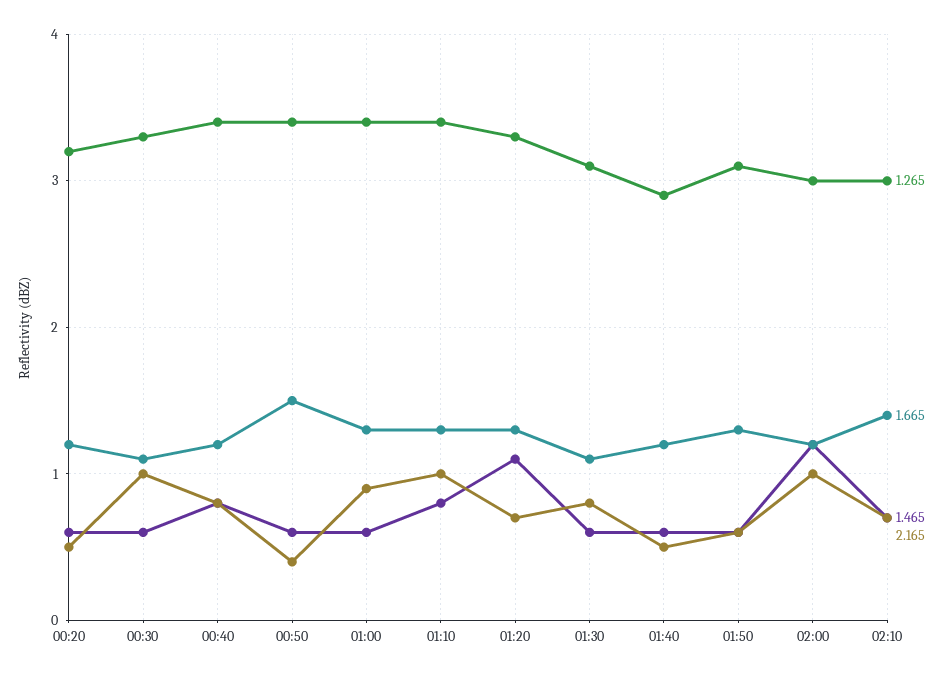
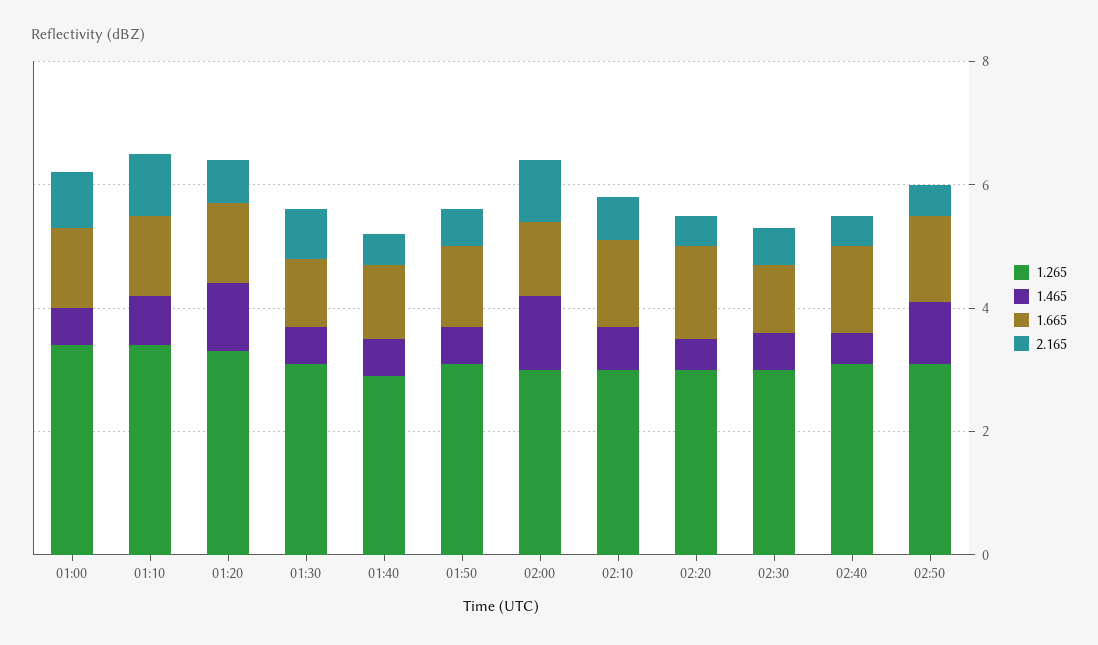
1.265, 00:20: 3.2 -> none
1.665, 00:20: 1.2 -> none
1.465, 00:20: 0.6 -> none
2.165, 00:20: 0.5 -> none
1.265, 00:30: 3.3 -> none
1.665, 00:30: 1.1 -> none
1.465, 00:30: 0.6 -> none
2.165, 00:30: 1 -> none
1.265, 00:40: 3.4 -> none
1.665, 00:40: 1.2 -> none
1.465, 00:40: 0.8 -> none
2.165, 00:40: 0.8 -> none
1.265, 00:50: 3.4 -> none
1.665, 00:50: 1.5 -> none
1.465, 00:50: 0.6 -> none
2.165, 00:50: 0.4 -> none
1.265, 02:20: none -> 3
1.465, 02:20: none -> 0.5
1.665, 02:20: none -> 1.5
2.165, 02:20: none -> 0.5
1.265, 02:30: none -> 3
1.465, 02:30: none -> 0.5
1.665, 02:30: none -> 1
2.165, 02:30: none -> 0.5
1.265, 02:40: none -> 3
1.465, 02:40: none -> 0.5
1.665, 02:40: none -> 1.5
2.165, 02:40: none -> 0.5
1.265, 02:50: none -> 3
1.465, 02:50: none -> 1
1.665, 02:50: none -> 1.5
2.165, 02:50: none -> 0.5

